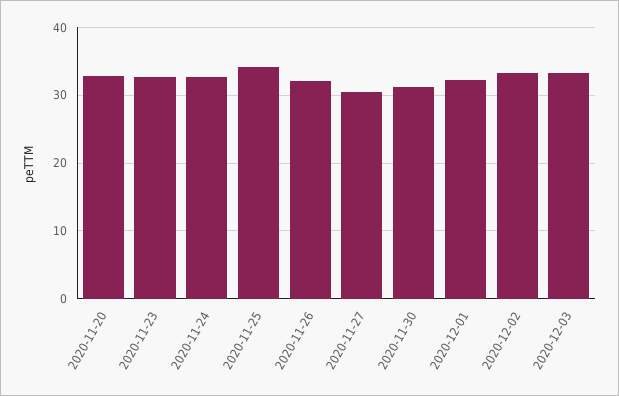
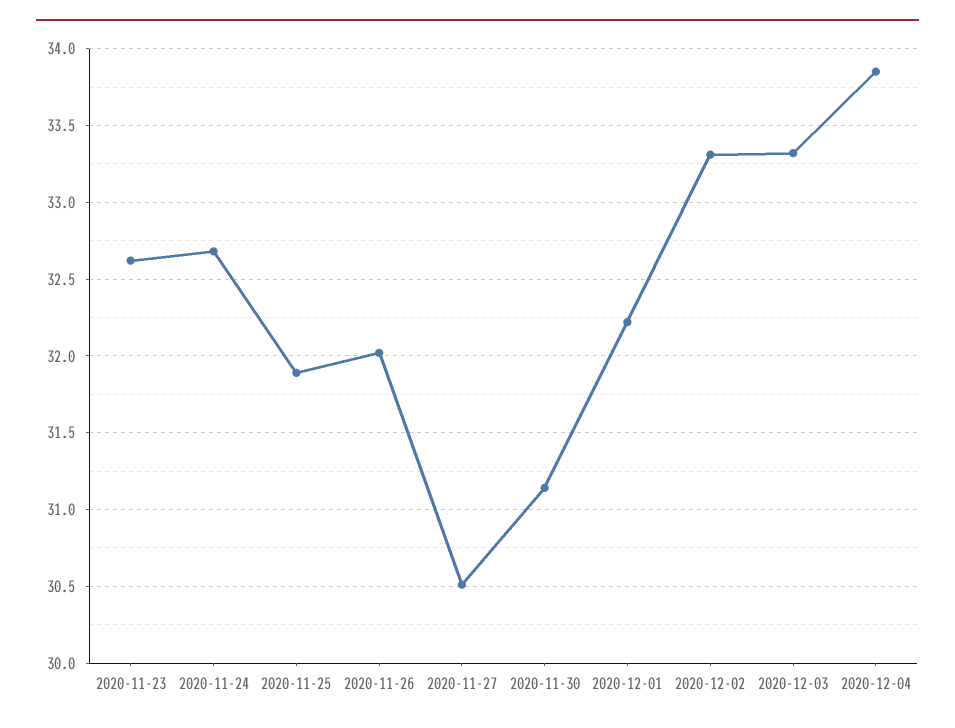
2020-11-20: 33 -> none
2020-11-25: 34 -> 31.9
2020-12-04: none -> 33.85

